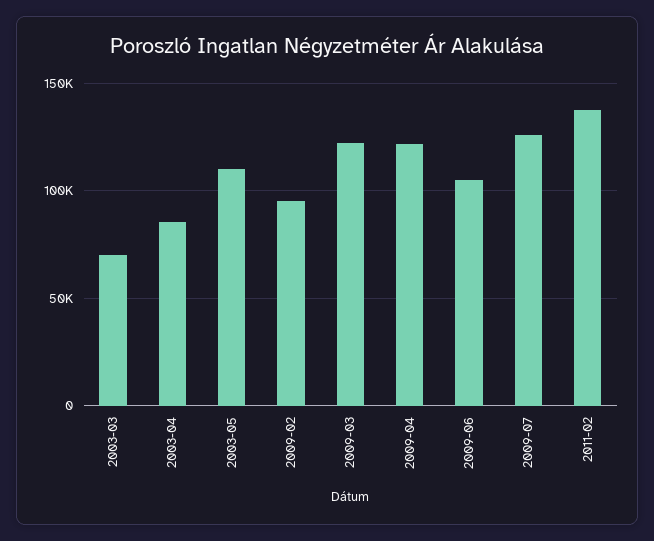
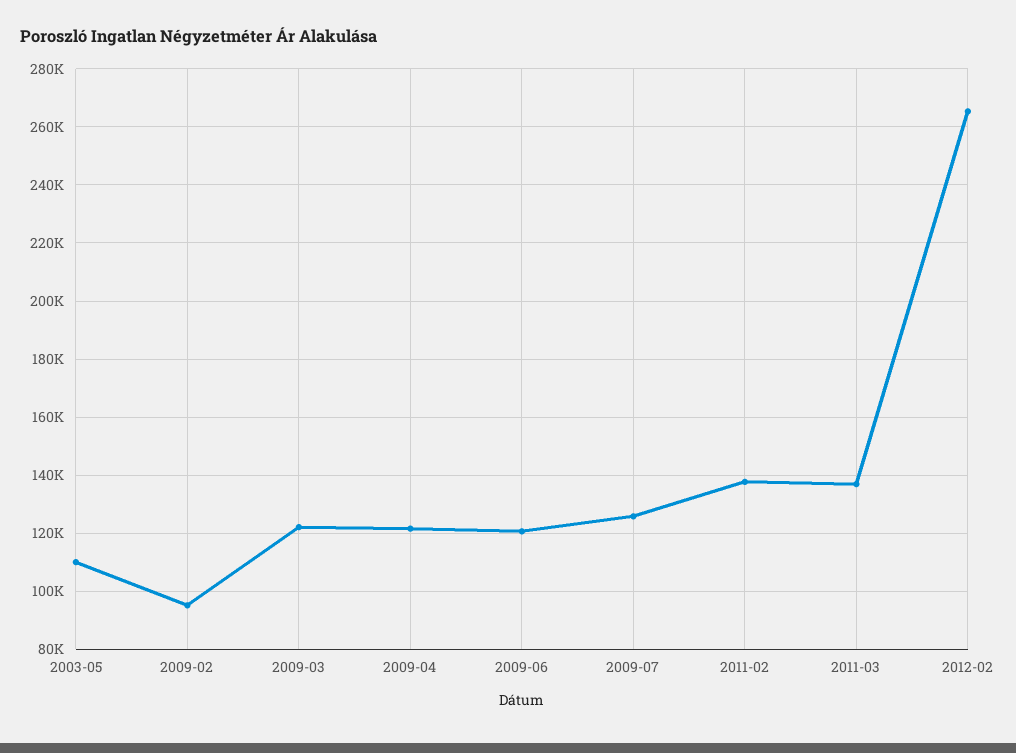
2003-03: 70000 -> none
2003-04: 85000 -> none
2009-06: 105000 -> 120000
2011-03: none -> 137500
2012-02: none -> 265000

